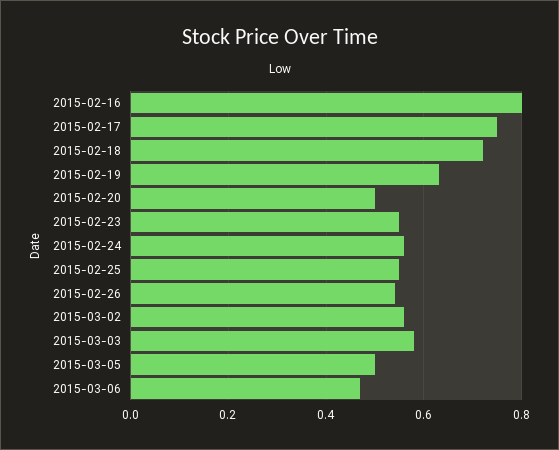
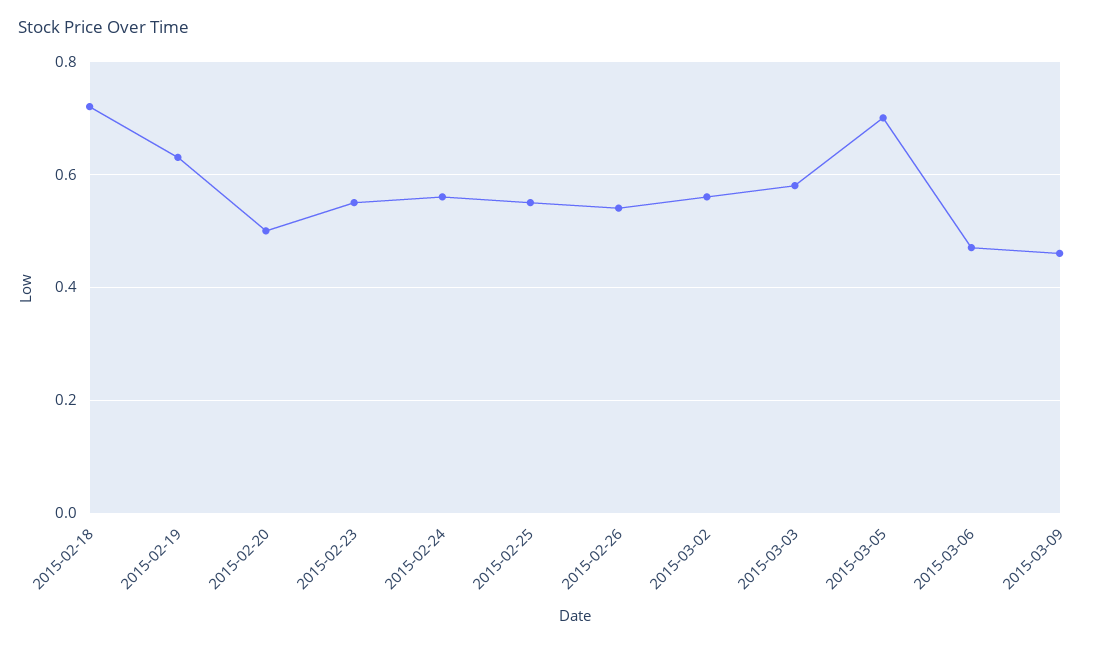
2015-02-16: 0.8 -> none
2015-02-17: 0.75 -> none
2015-03-05: 0.5 -> 0.7
2015-03-09: none -> 0.45

